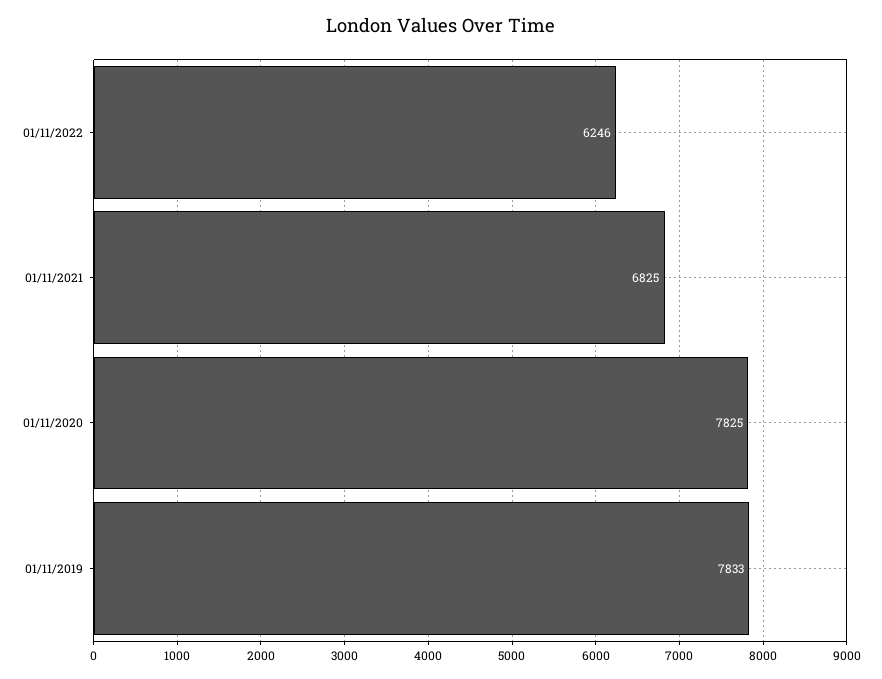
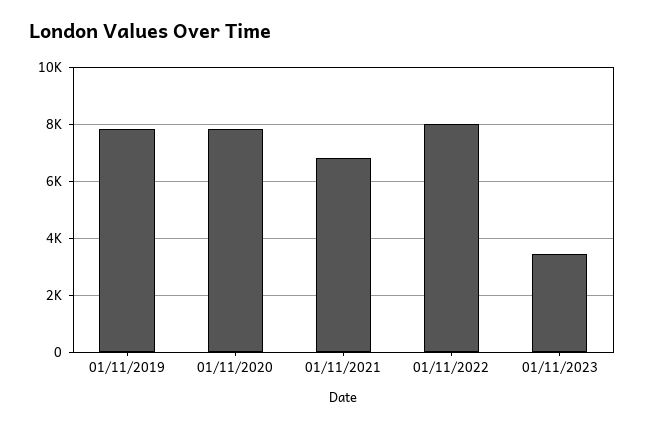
01/11/2022: 6246 -> 8000
01/11/2023: none -> 3500

